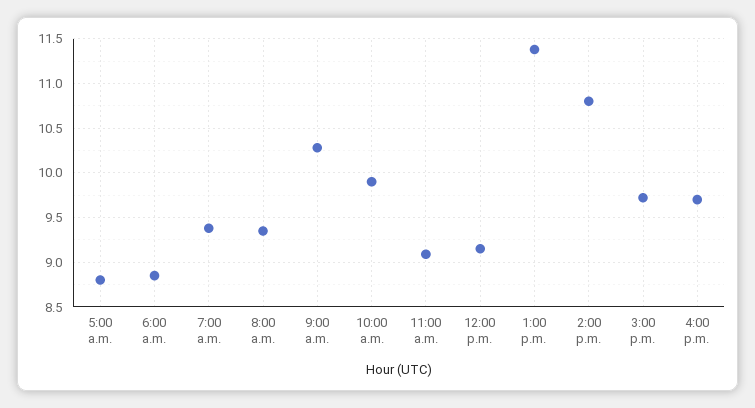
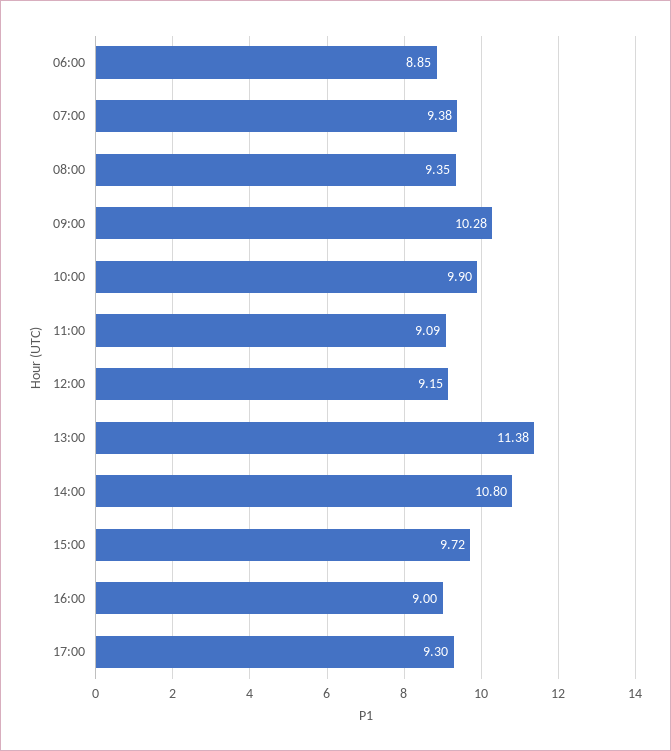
5:00 a.m.: 8.8 -> none
4:00 p.m.: 9.7 -> 9
17:00: none -> 9.3

